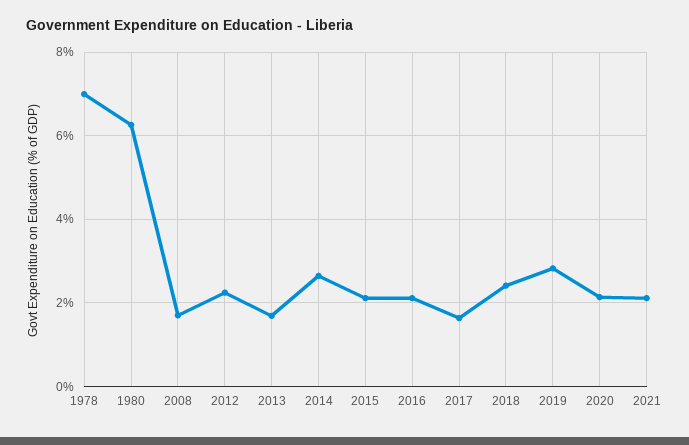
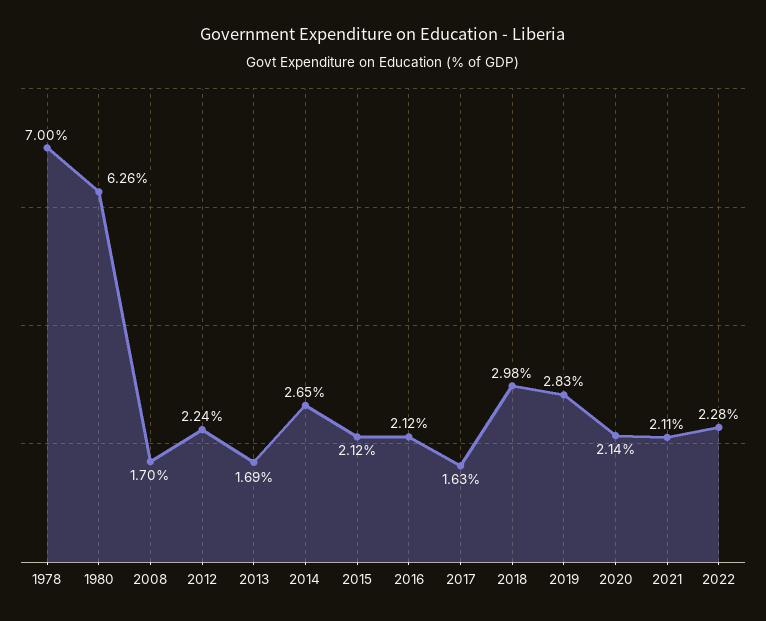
2018: 2.4 -> 2.98
2022: none -> 2.28

